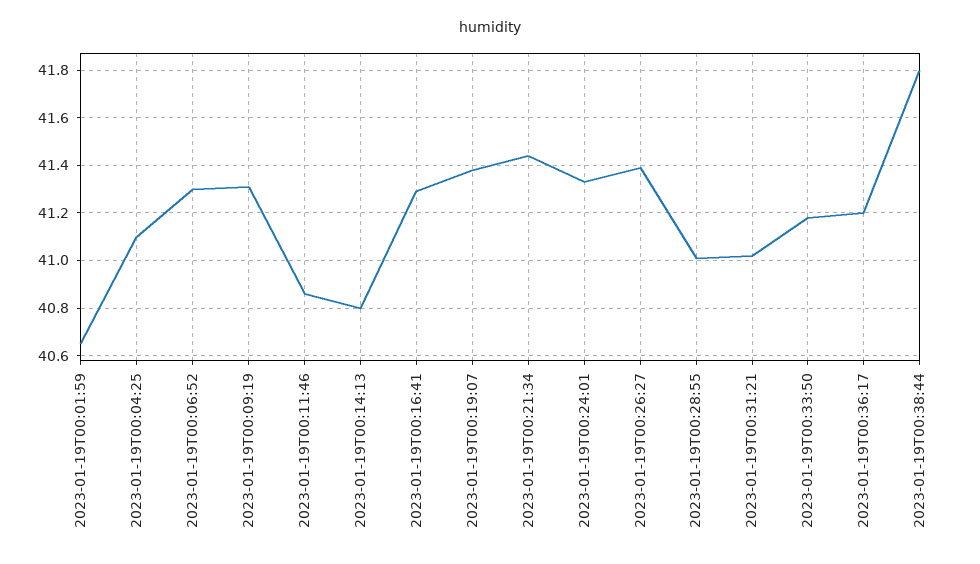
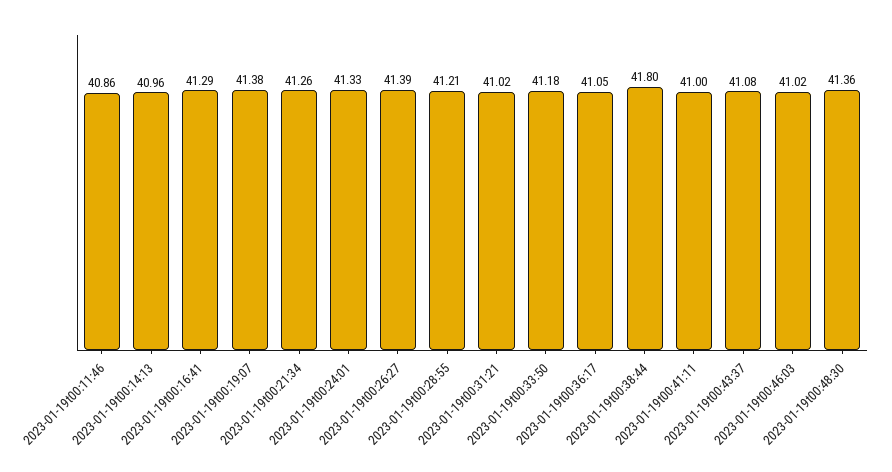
2023-01-19T00:01:59: 40.65 -> none
2023-01-19T00:04:25: 41.1 -> none
2023-01-19T00:06:52: 41.3 -> none
2023-01-19T00:09:19: 41.3 -> none
2023-01-19T00:14:13: 40.8 -> 40.96
2023-01-19T00:21:34: 41.45 -> 41.26
2023-01-19T00:28:55: 41 -> 41.21
2023-01-19T00:36:17: 41.2 -> 41.05
2023-01-19t00:41:11: none -> 41
2023-01-19t00:43:37: none -> 41.08
2023-01-19t00:46:03: none -> 41.02
2023-01-19t00:48:30: none -> 41.36

